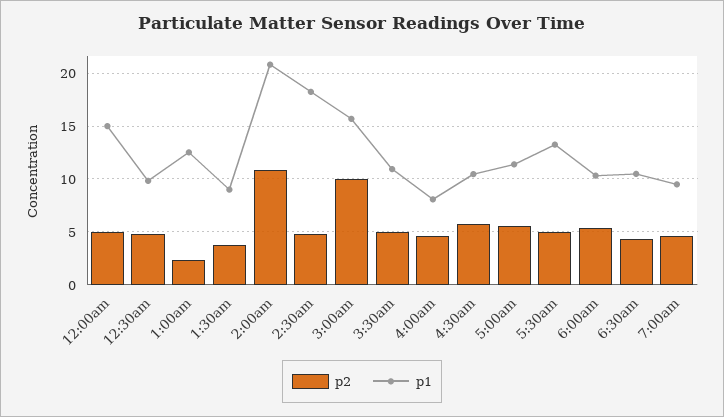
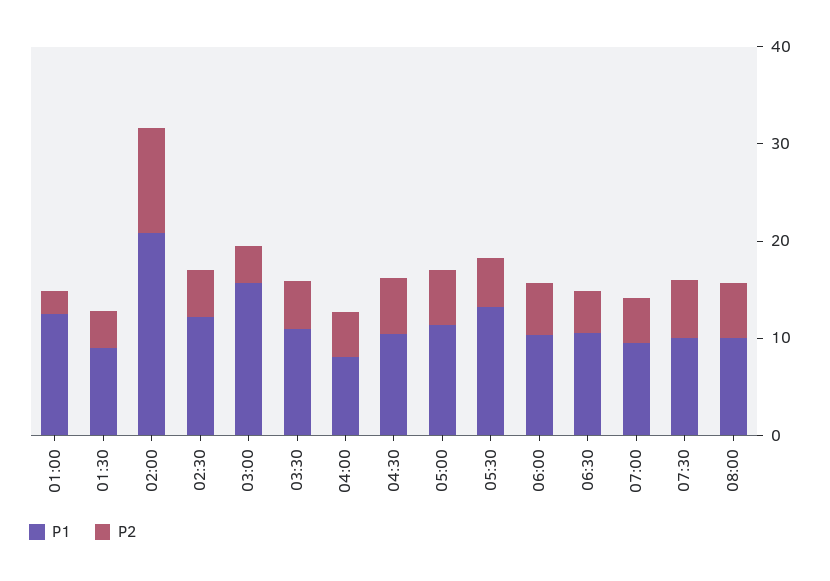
p2, 12:00am: 5 -> none
p1, 12:00am: 15 -> none
p2, 12:30am: 5 -> none
p1, 12:30am: 10 -> none
p1, 2:30am: 18 -> 12
p2, 3:00am: 10 -> 4
p1, 07:30: none -> 10
p2, 07:30: none -> 6
p1, 08:00: none -> 10
p2, 08:00: none -> 6

